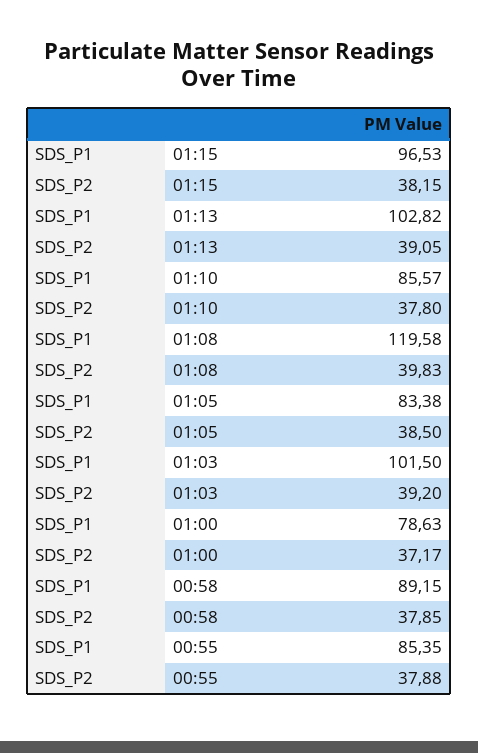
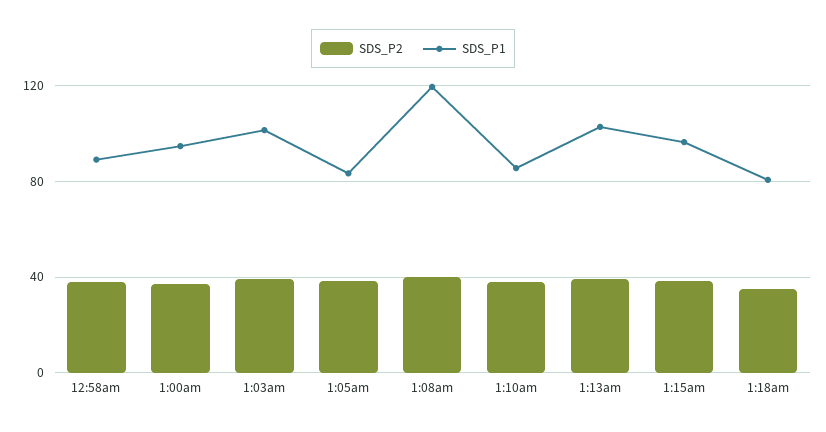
SDS_P1, 01:00: 78.63 -> 95
SDS_P1, 00:55: 85.35 -> none
SDS_P2, 00:55: 37.88 -> none
SDS_P2, 1:18am: none -> 35
SDS_P1, 1:18am: none -> 80

